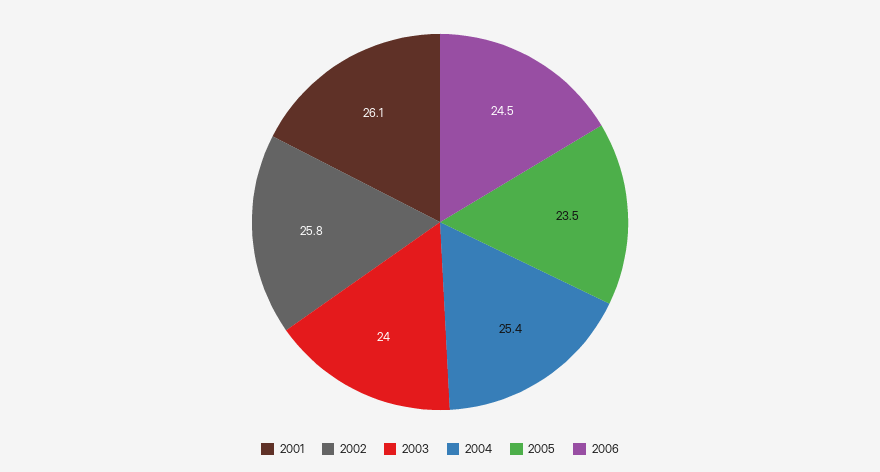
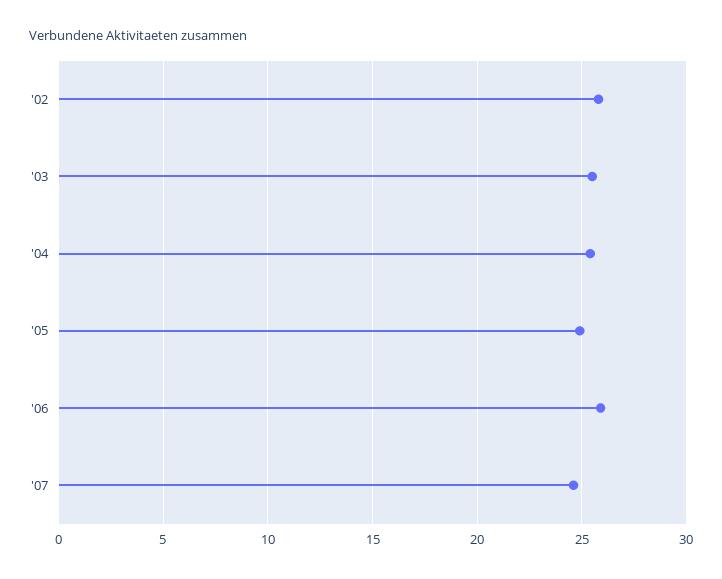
2001: 26.1 -> none
2003: 24 -> 25.5
2005: 23.5 -> 25
2006: 24.5 -> 26
'07: none -> 24.5

